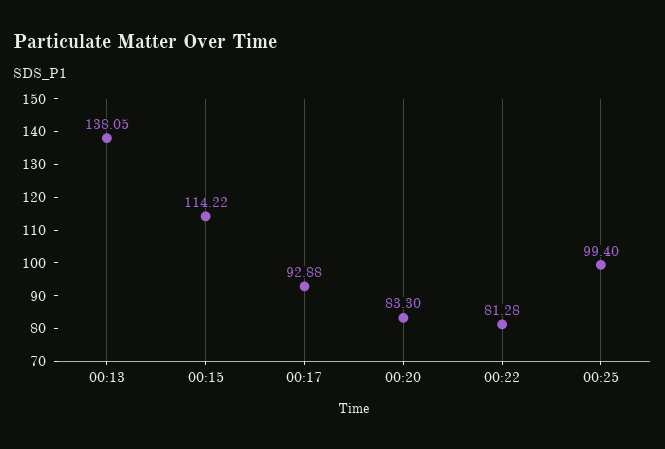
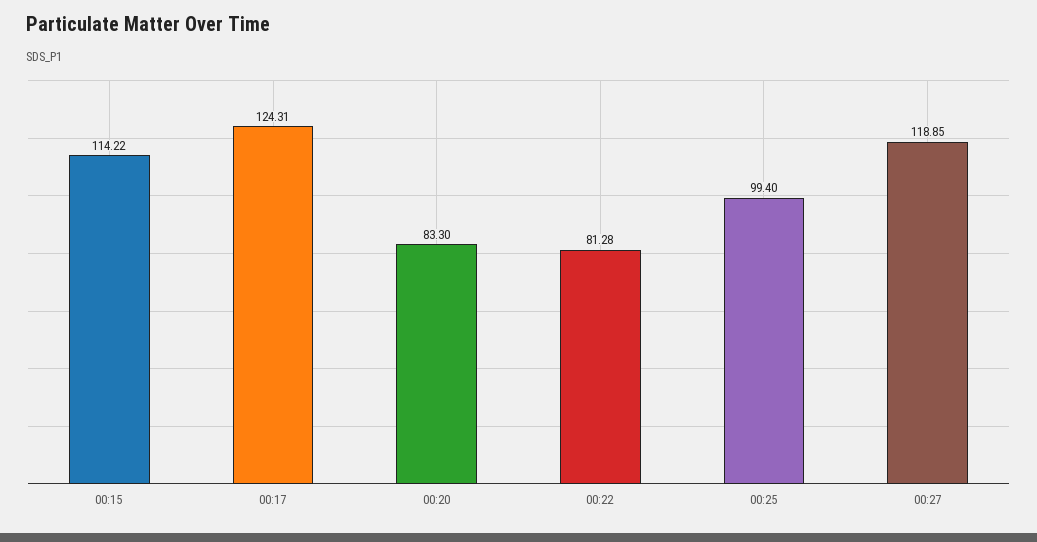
00:13: 138.05 -> none
00:17: 92.88 -> 124.31
00:27: none -> 118.85

